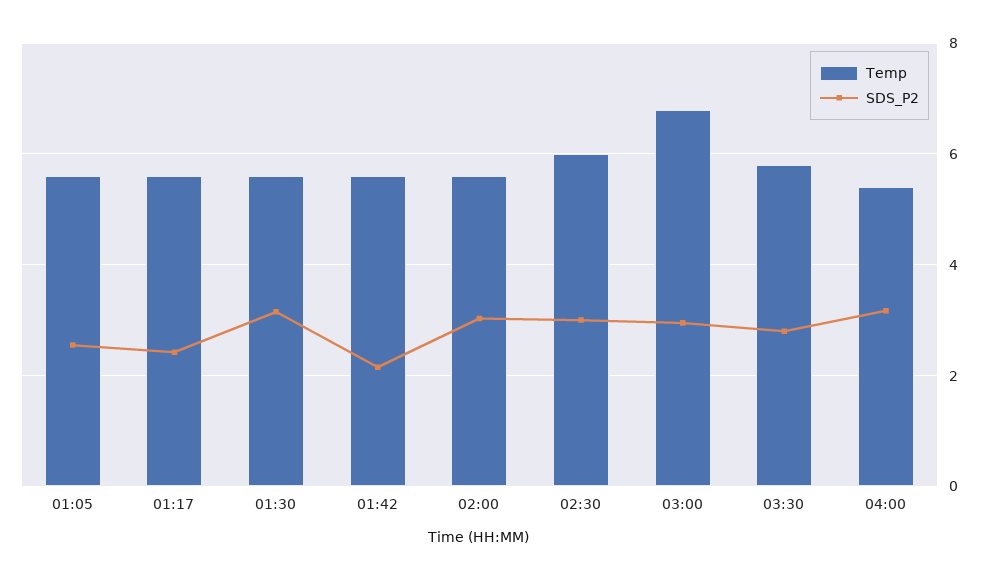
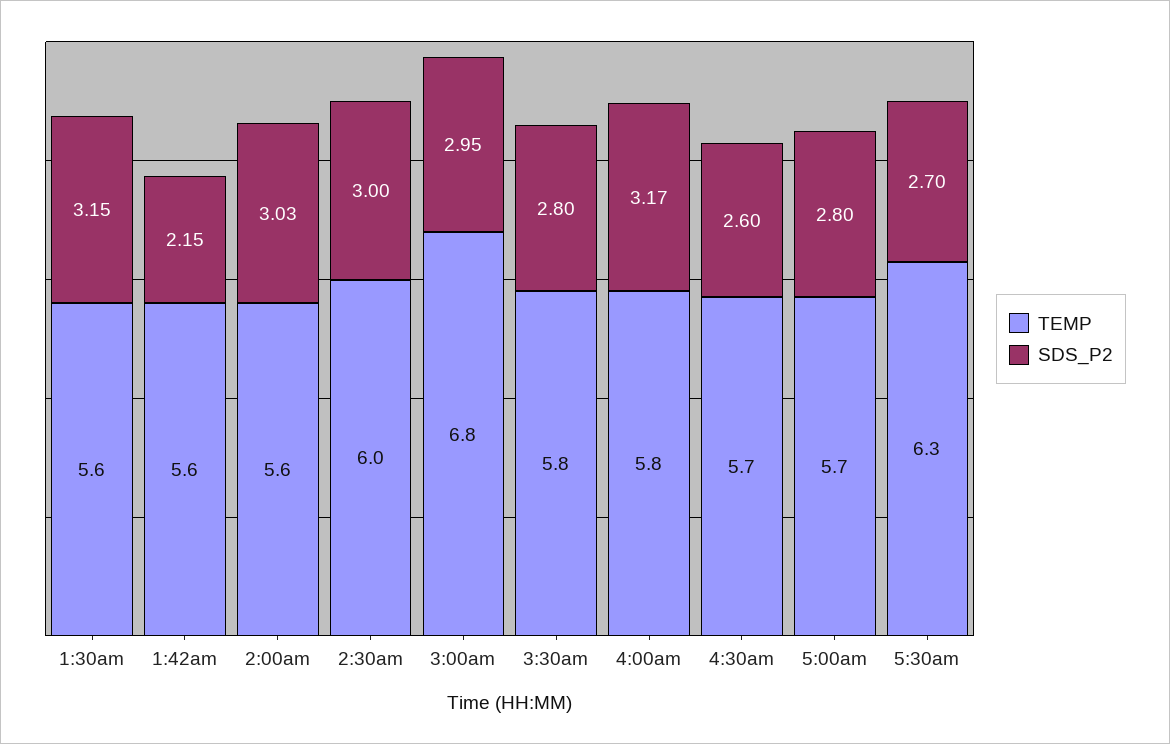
Temp, 01:05: 5.6 -> none
SDS_P2, 01:05: 2.6 -> none
Temp, 01:17: 5.6 -> none
SDS_P2, 01:17: 2.4 -> none
Temp, 04:00: 5.4 -> 5.8
Temp, 4:30am: none -> 5.7
SDS_P2, 4:30am: none -> 2.6
Temp, 5:00am: none -> 5.7
SDS_P2, 5:00am: none -> 2.8
Temp, 5:30am: none -> 6.3
SDS_P2, 5:30am: none -> 2.7

